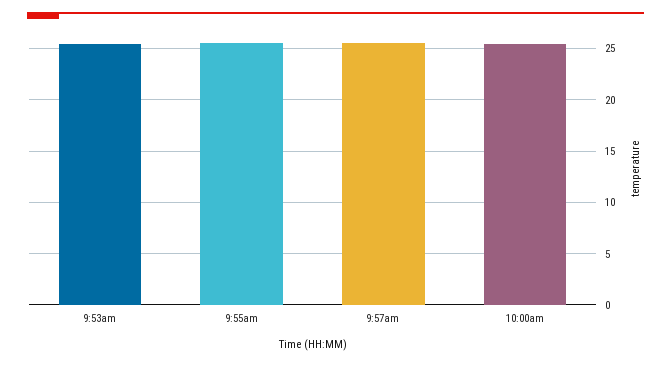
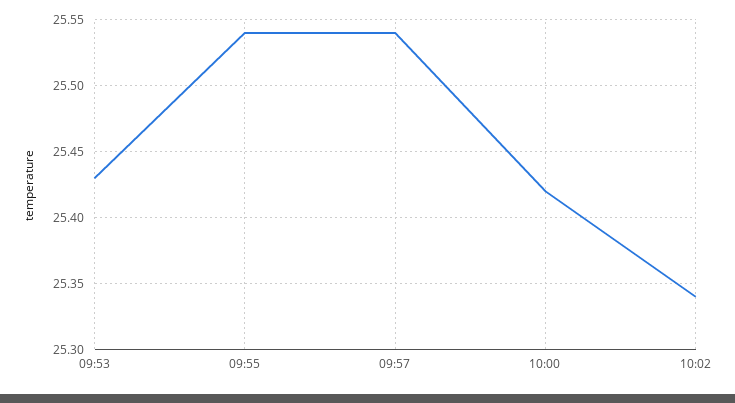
10:02: none -> 25.34

